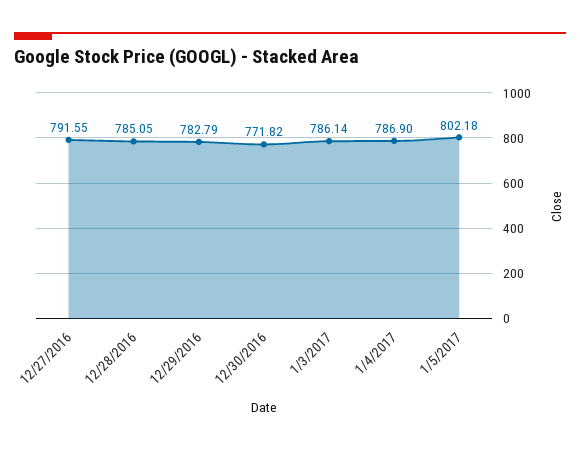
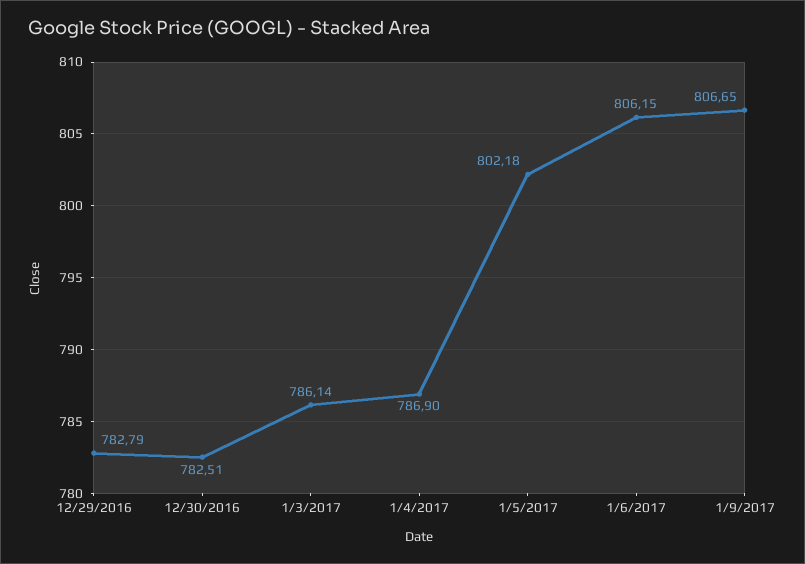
12/27/2016: 791.55 -> none
12/28/2016: 785.05 -> none
12/30/2016: 771.82 -> 782.51
1/6/2017: none -> 806.15
1/9/2017: none -> 806.65

